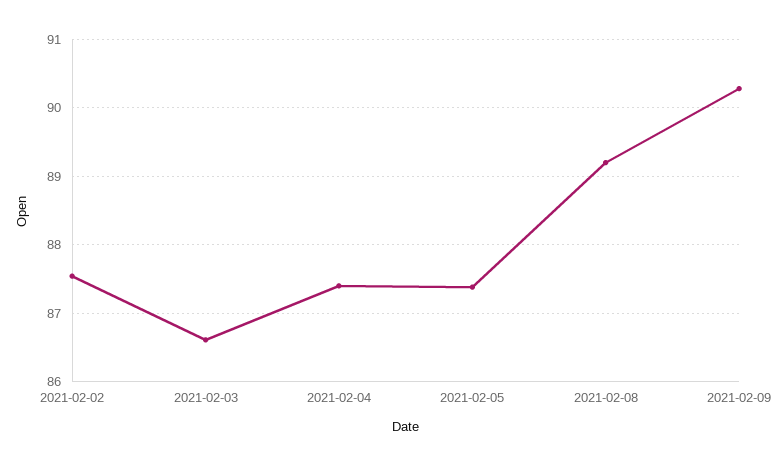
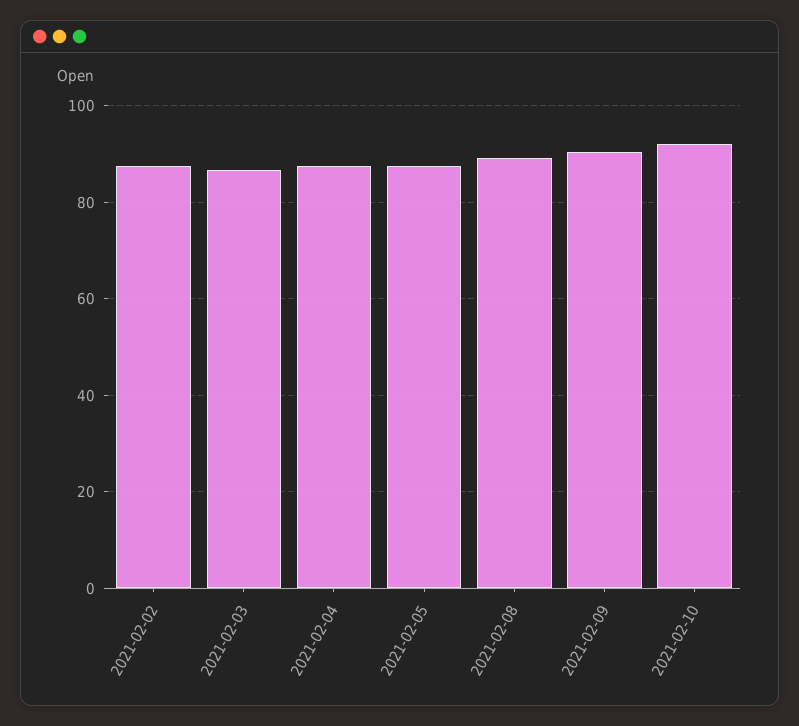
2021-02-10: none -> 92

